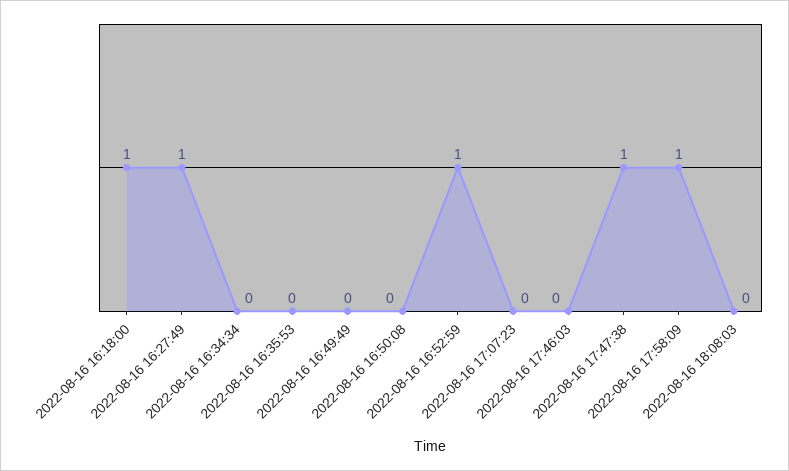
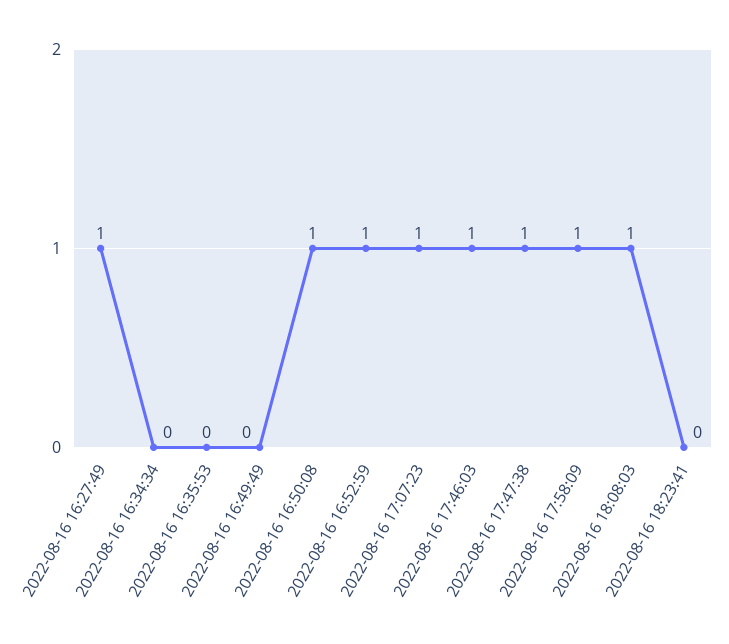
2022-08-16 16:18:00: 1 -> none
2022-08-16 16:50:08: 0 -> 1
2022-08-16 17:07:23: 0 -> 1
2022-08-16 17:46:03: 0 -> 1
2022-08-16 18:08:03: 0 -> 1
2022-08-16 18:23:41: none -> 0

